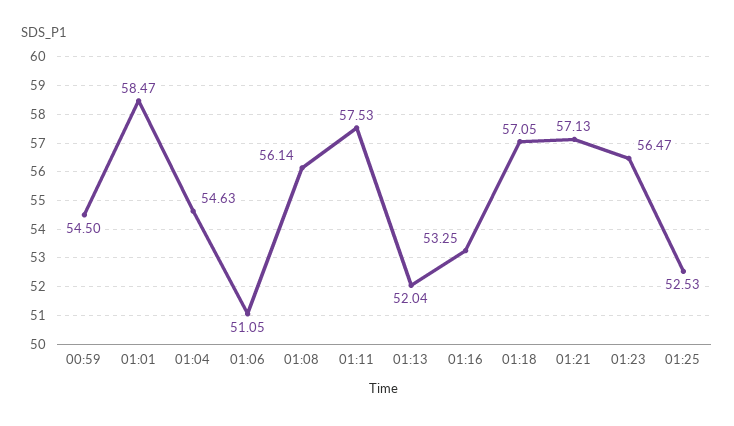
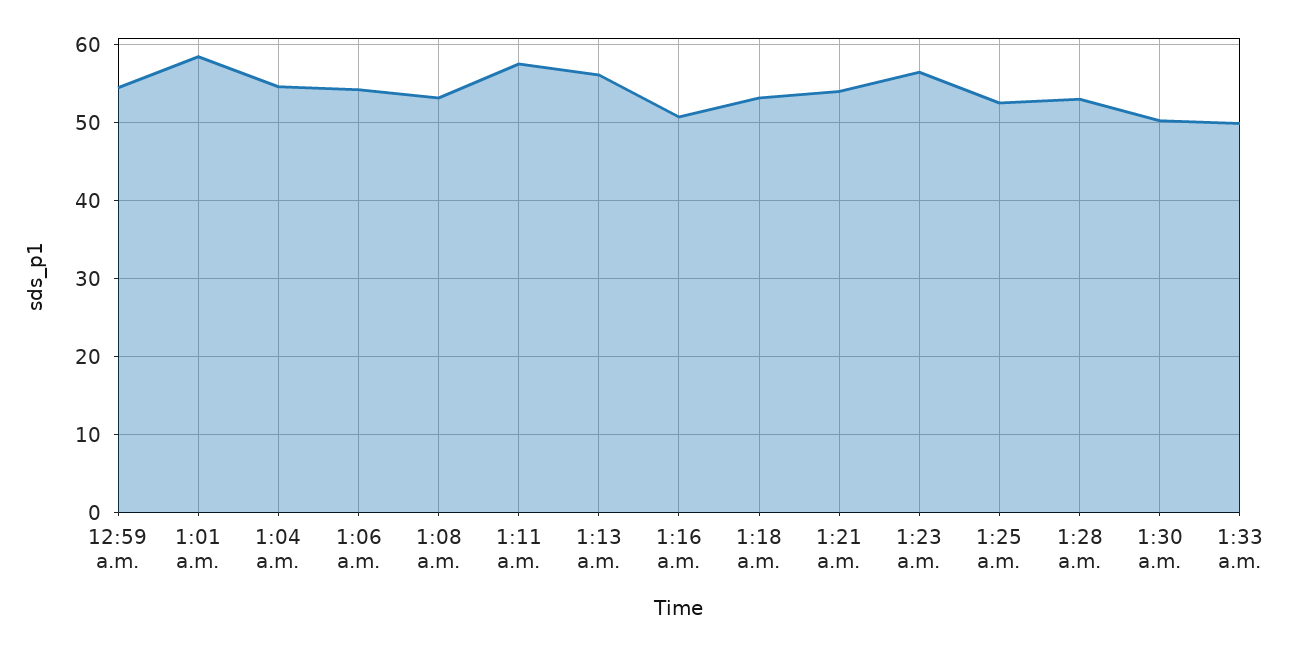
01:06: 51.05 -> 54
01:08: 56.14 -> 53
01:13: 52.04 -> 56
01:16: 53.25 -> 51
01:18: 57.05 -> 53
01:21: 57.13 -> 54
1:28 a.m.: none -> 53
1:30 a.m.: none -> 50
1:33 a.m.: none -> 50

